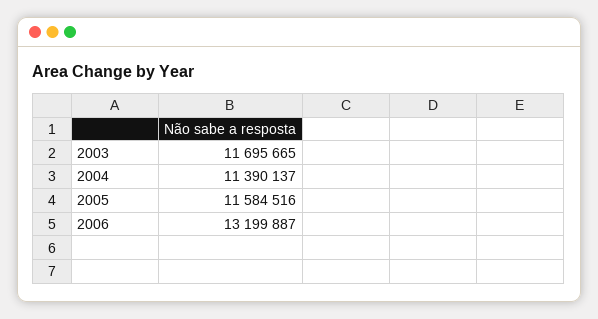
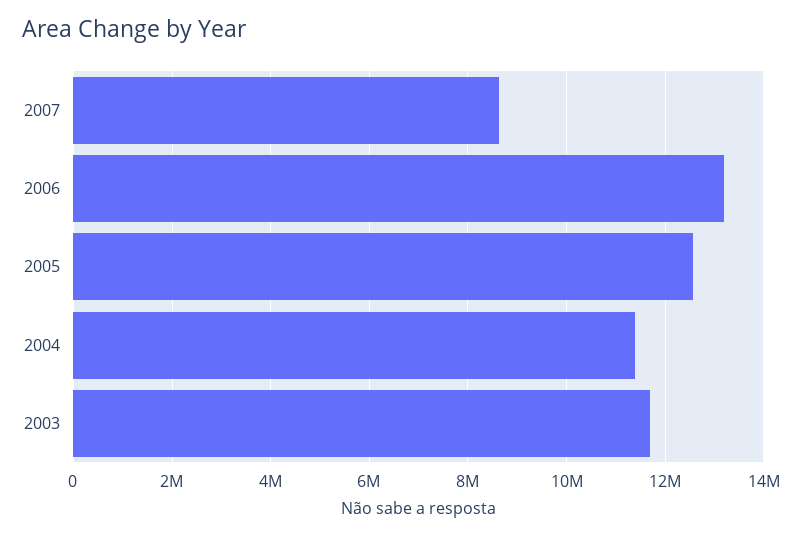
2005: 11584516 -> 12600000
2007: none -> 8600000

